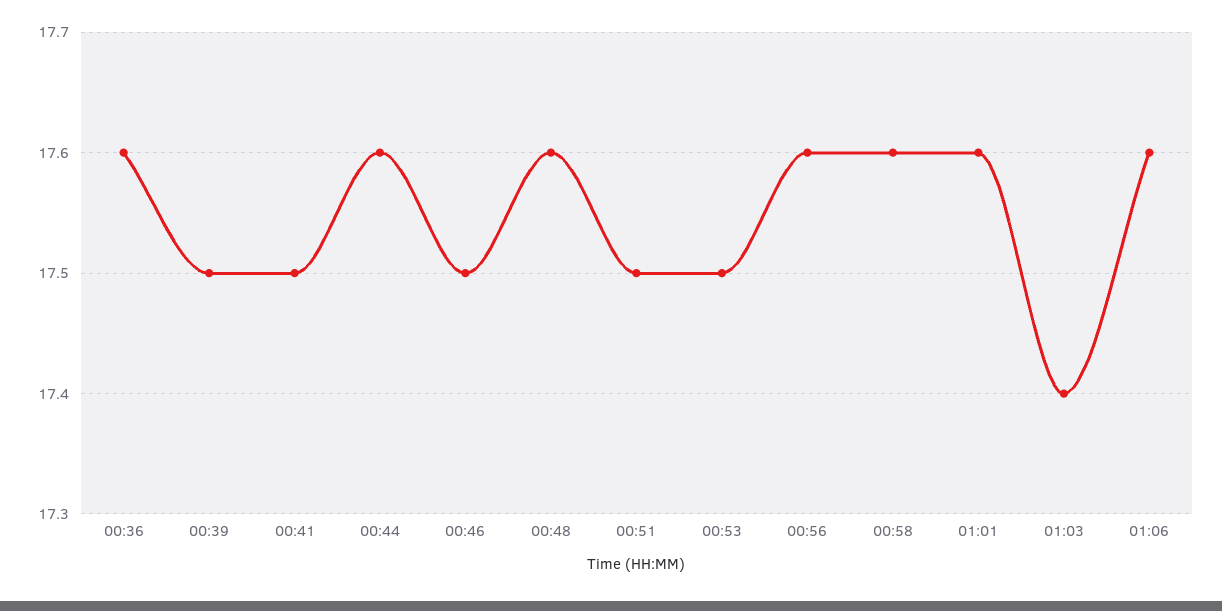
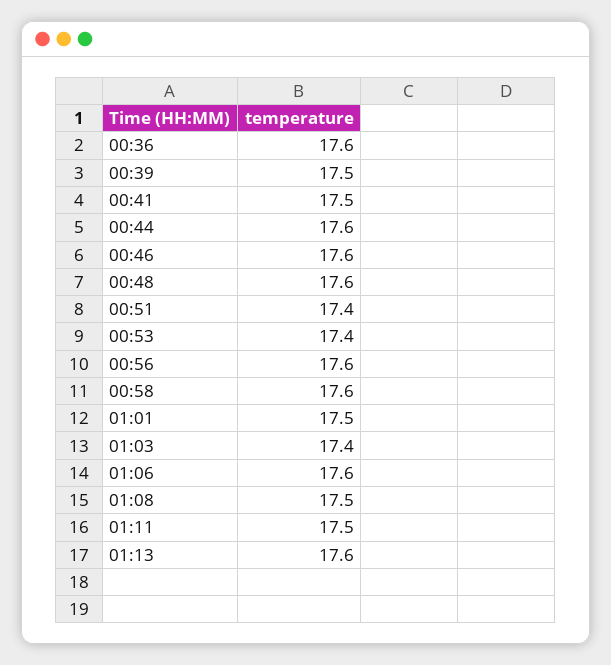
00:46: 17.5 -> 17.6
00:51: 17.5 -> 17.4
00:53: 17.5 -> 17.4
01:01: 17.6 -> 17.5
01:08: none -> 17.5
01:11: none -> 17.5
01:13: none -> 17.6

